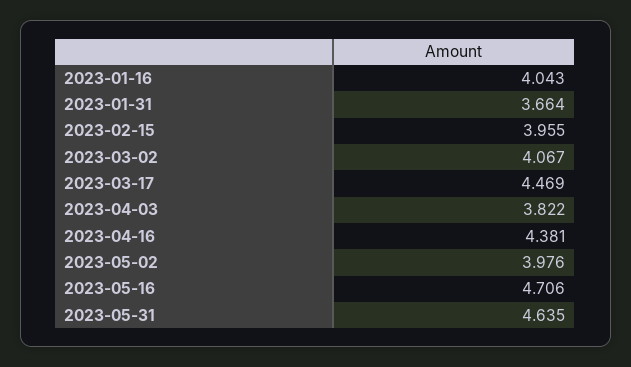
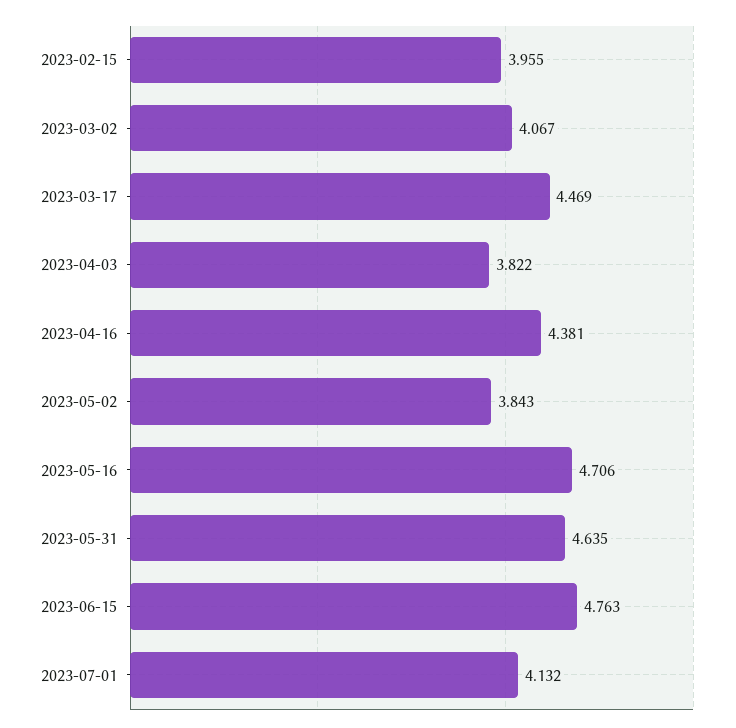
2023-01-16: 4.043 -> none
2023-01-31: 3.664 -> none
2023-05-02: 3.976 -> 3.843
2023-06-15: none -> 4.763
2023-07-01: none -> 4.132

